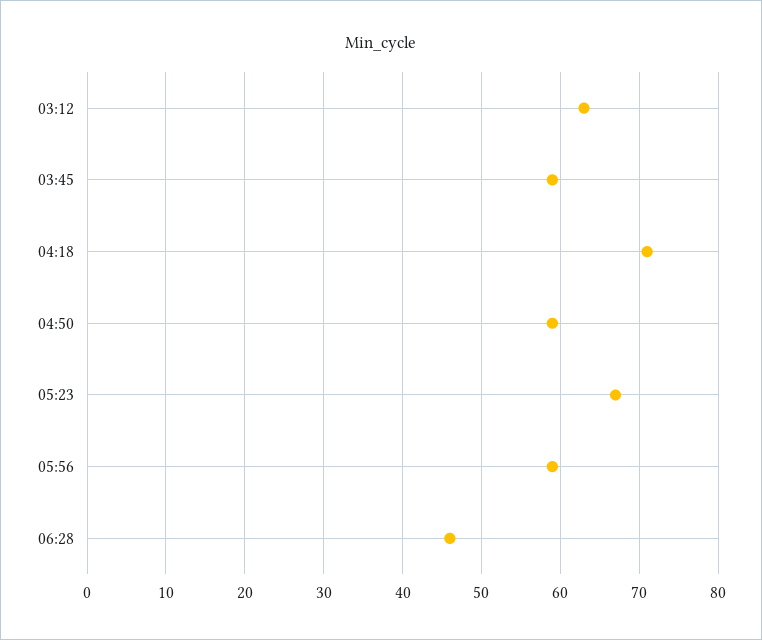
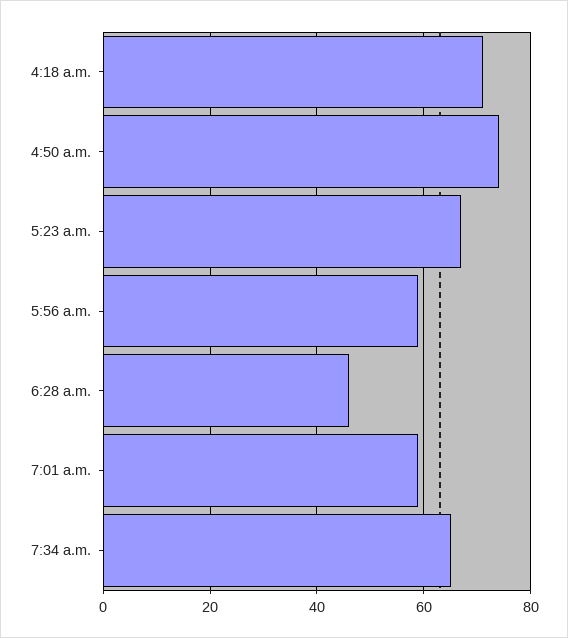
03:12: 63 -> none
03:45: 59 -> none
04:50: 59 -> 75
7:01 a.m.: none -> 60
7:34 a.m.: none -> 65

